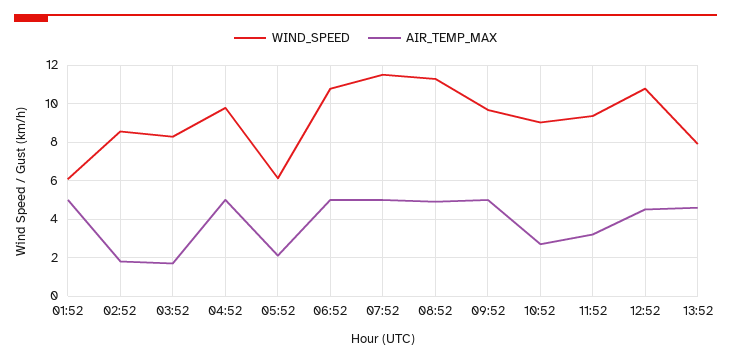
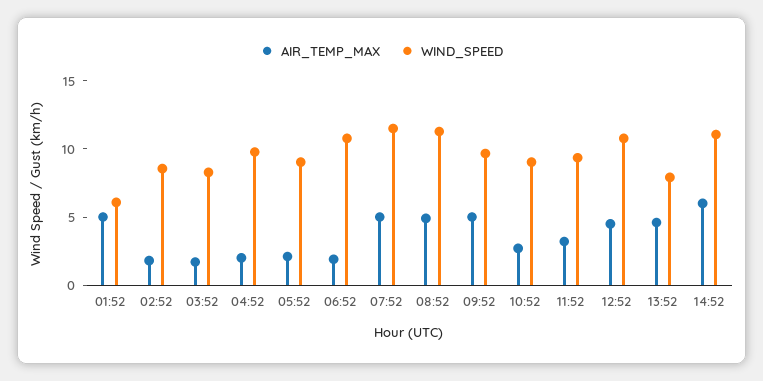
AIR_TEMP_MAX, 04:52: 5 -> 2
WIND_SPEED, 05:52: 6 -> 9
AIR_TEMP_MAX, 06:52: 5 -> 2
AIR_TEMP_MAX, 14:52: none -> 6
WIND_SPEED, 14:52: none -> 11

